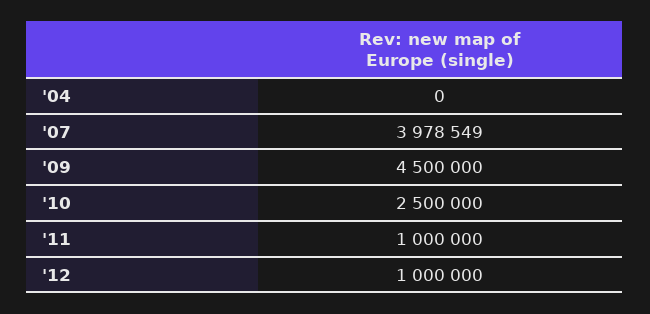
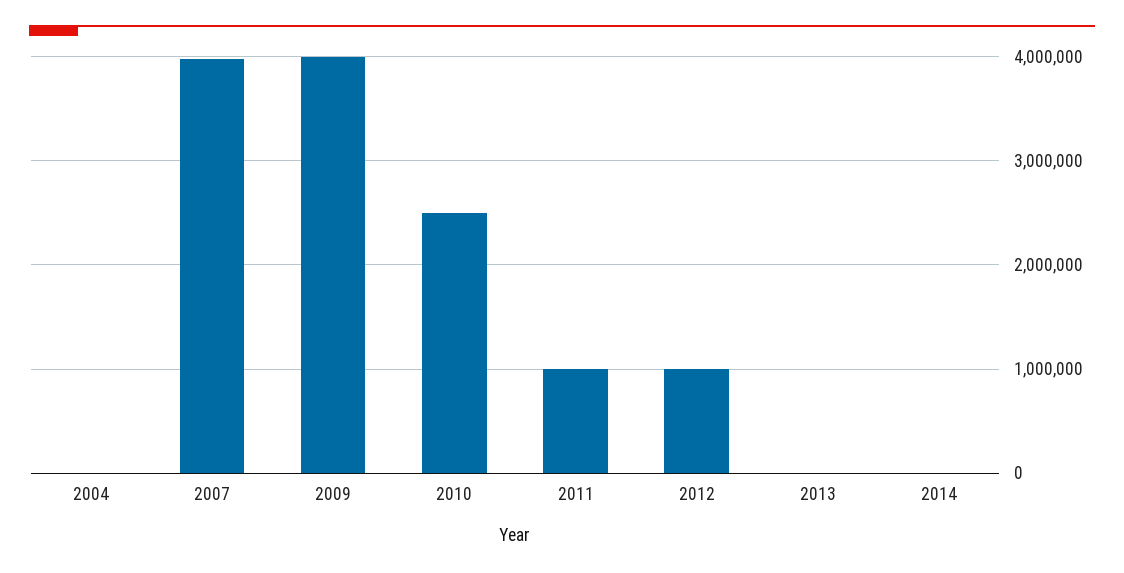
'09: 4500000 -> 4000000
2013: none -> 0
2014: none -> 0

